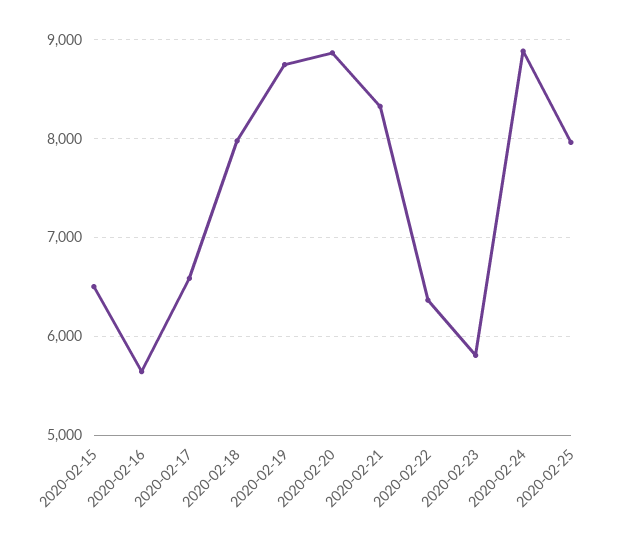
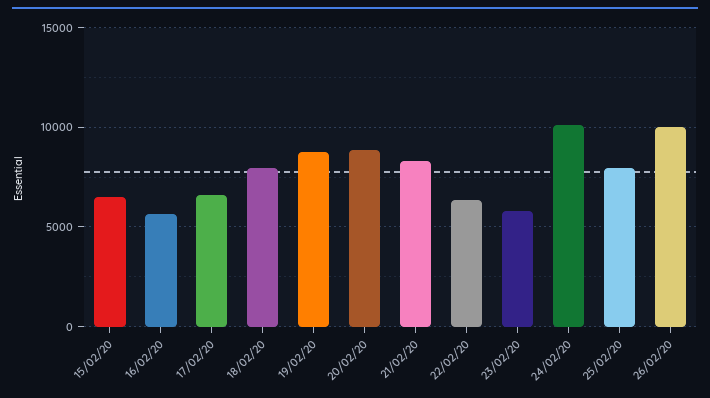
2020-02-24: 8900 -> 10000
26/02/20: none -> 10000

